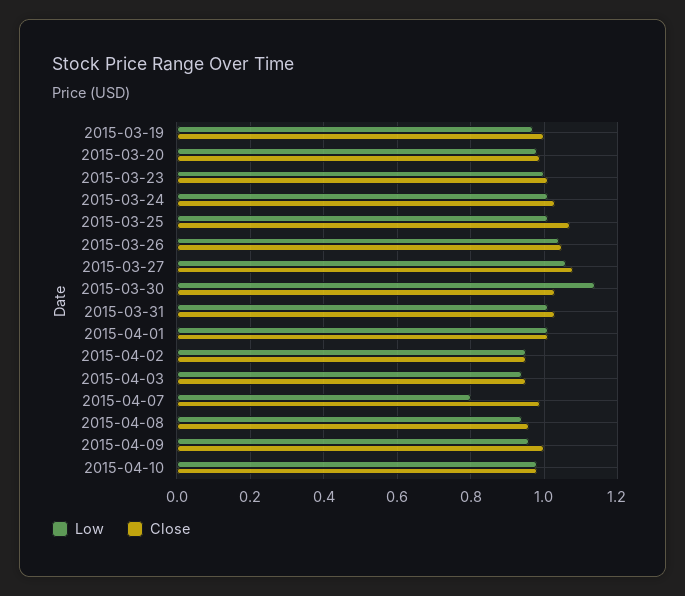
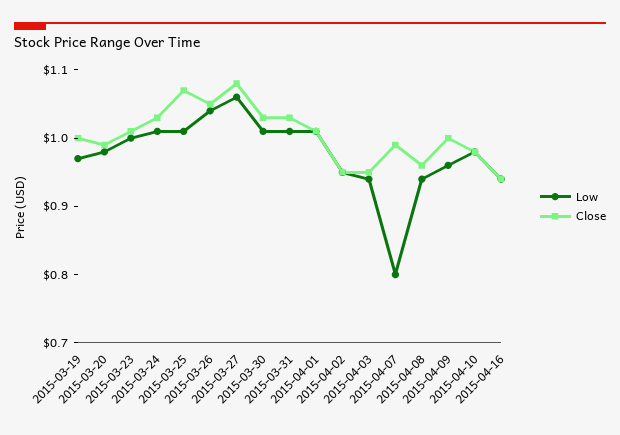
Low, 2015-03-30: 1.15 -> 1
Low, 2015-04-16: none -> 0.95
Close, 2015-04-16: none -> 0.95

